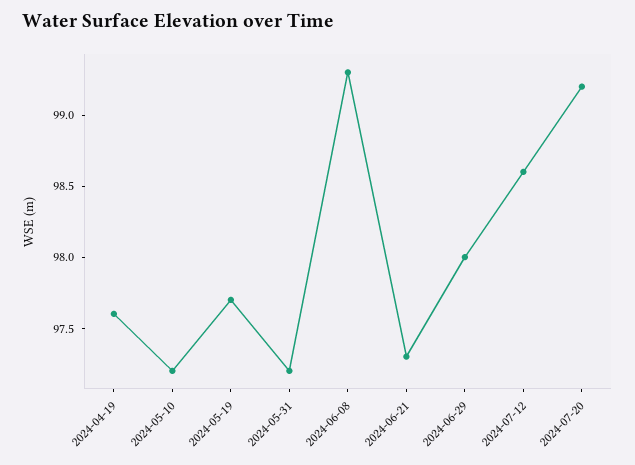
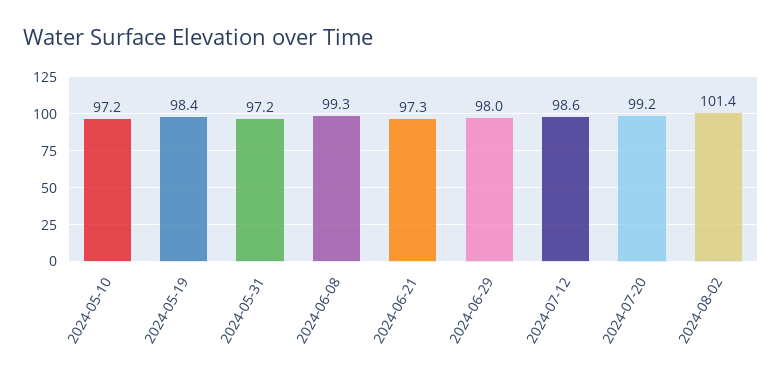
2024-04-19: 97.6 -> none
2024-05-19: 97.7 -> 98.4
2024-08-02: none -> 101.4

